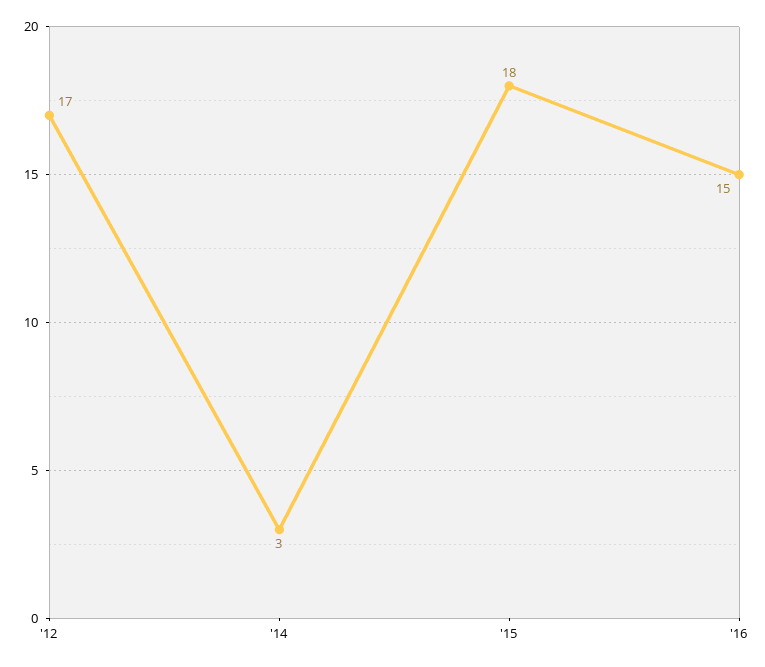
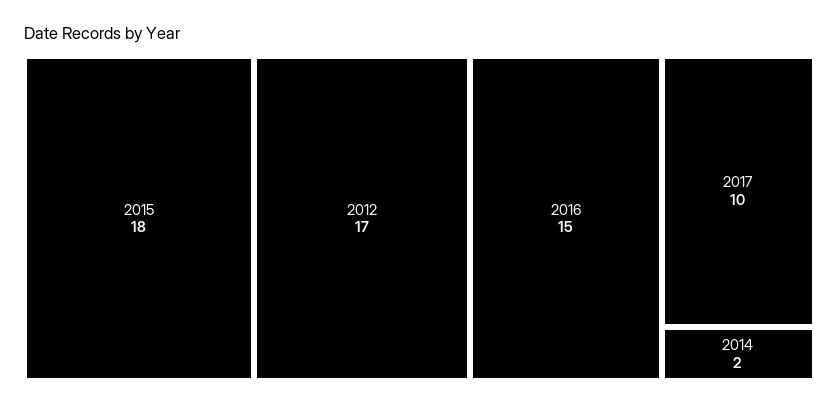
'14: 3 -> 2
2017: none -> 10

